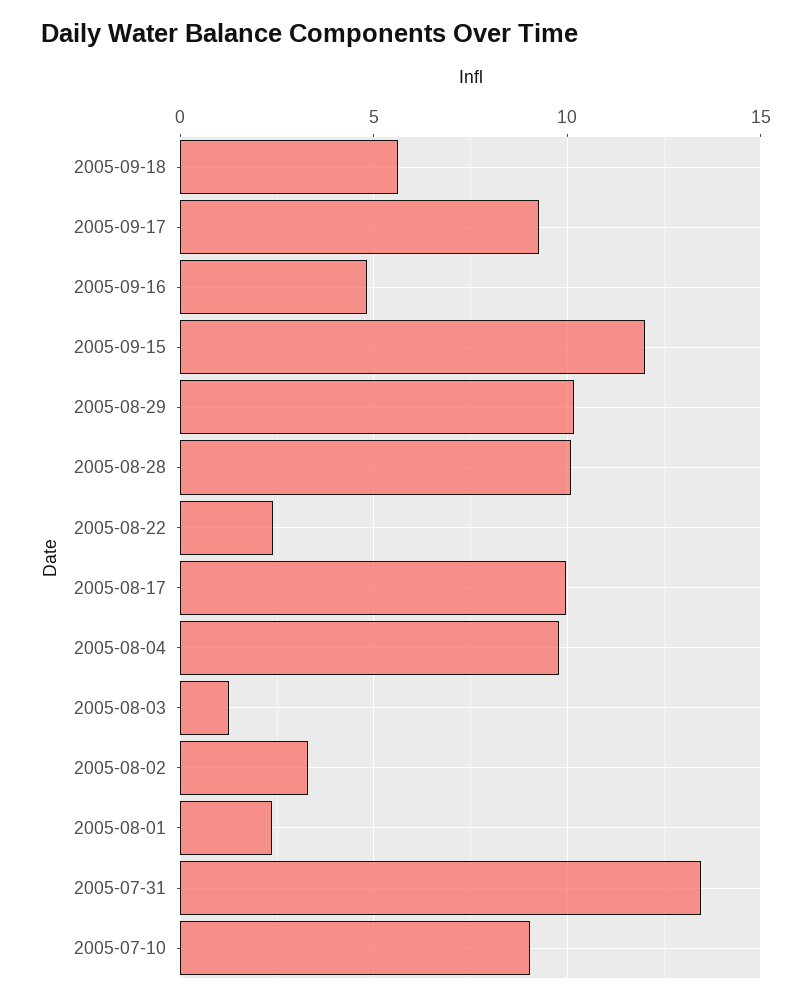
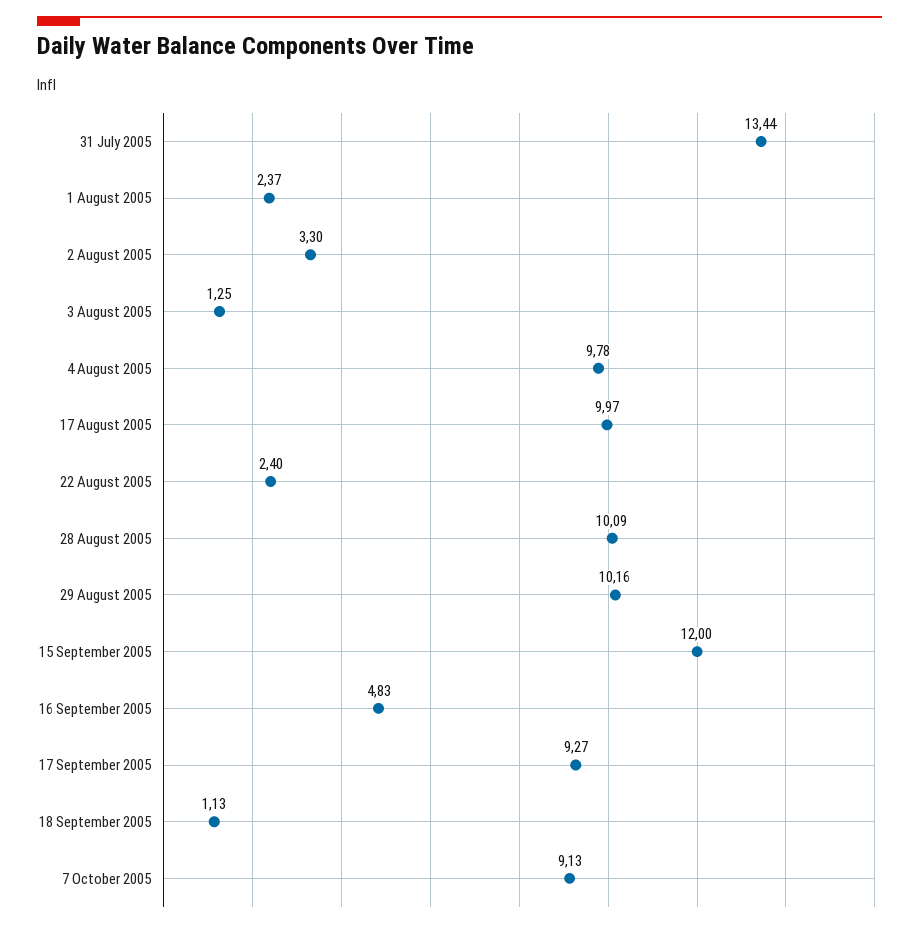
2005-09-18: 5.5 -> 1.13
2005-07-10: 9 -> none
7 October 2005: none -> 9.13

